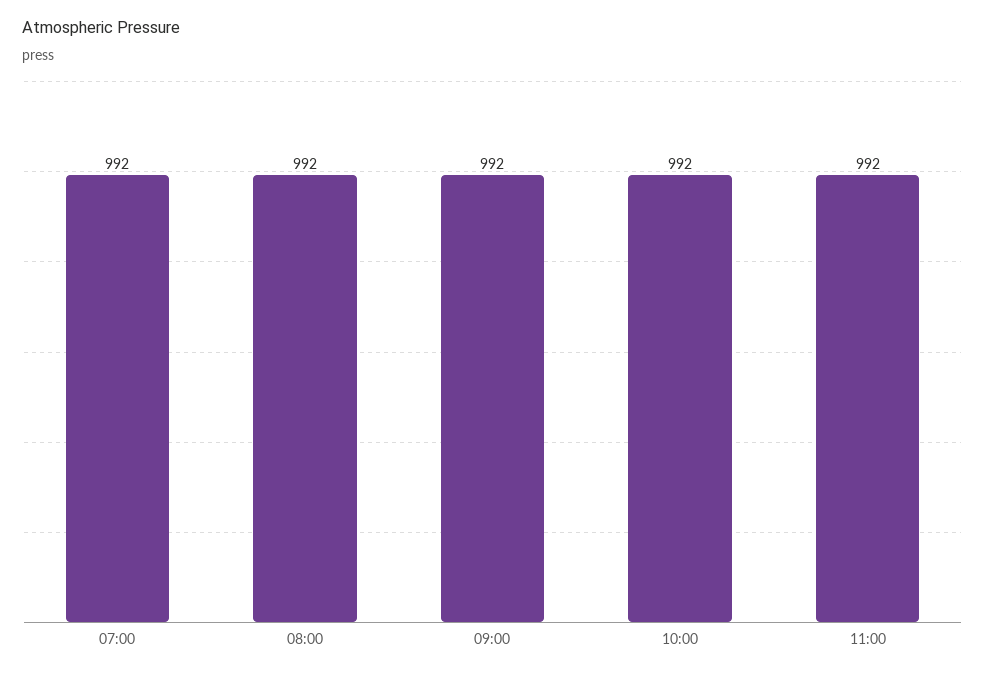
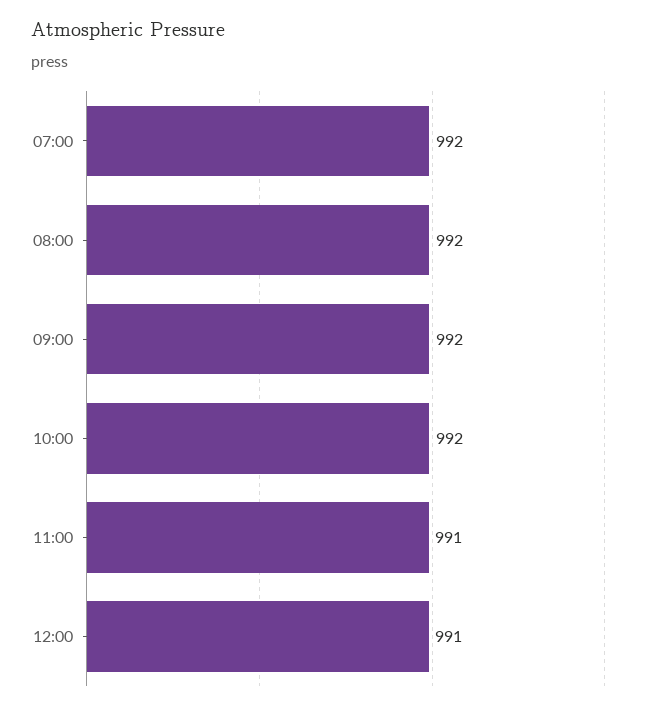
11:00: 992 -> 991
12:00: none -> 991

